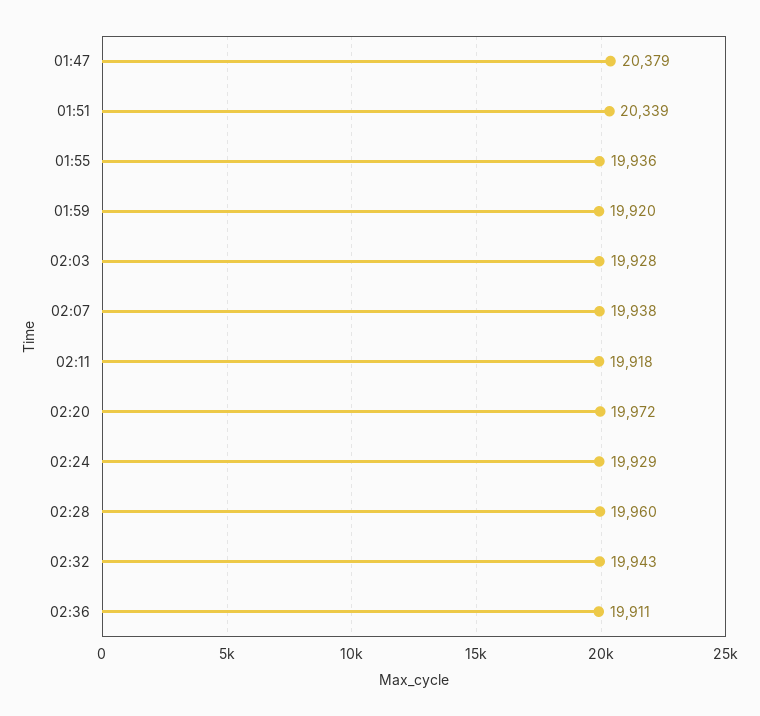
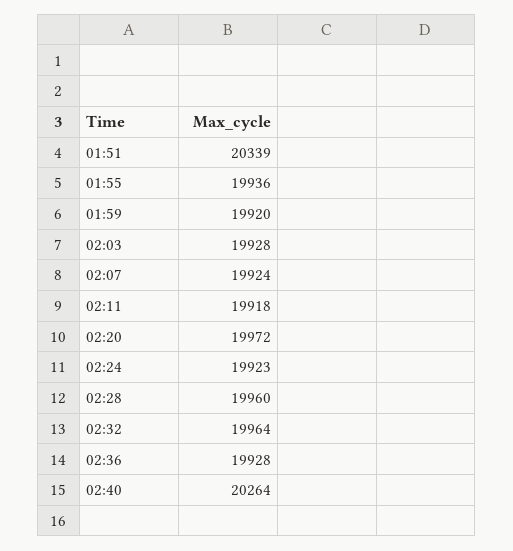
01:47: 20379 -> none
02:07: 19938 -> 19924
02:24: 19929 -> 19923
02:32: 19943 -> 19964
02:36: 19911 -> 19928
02:40: none -> 20264

